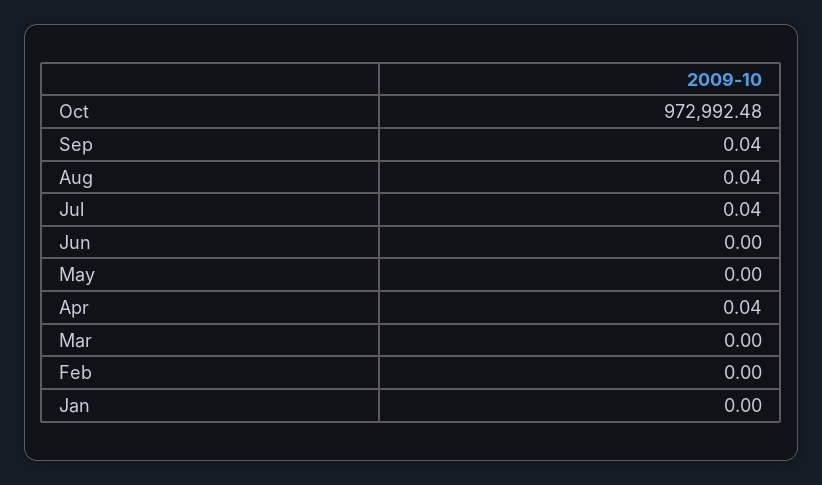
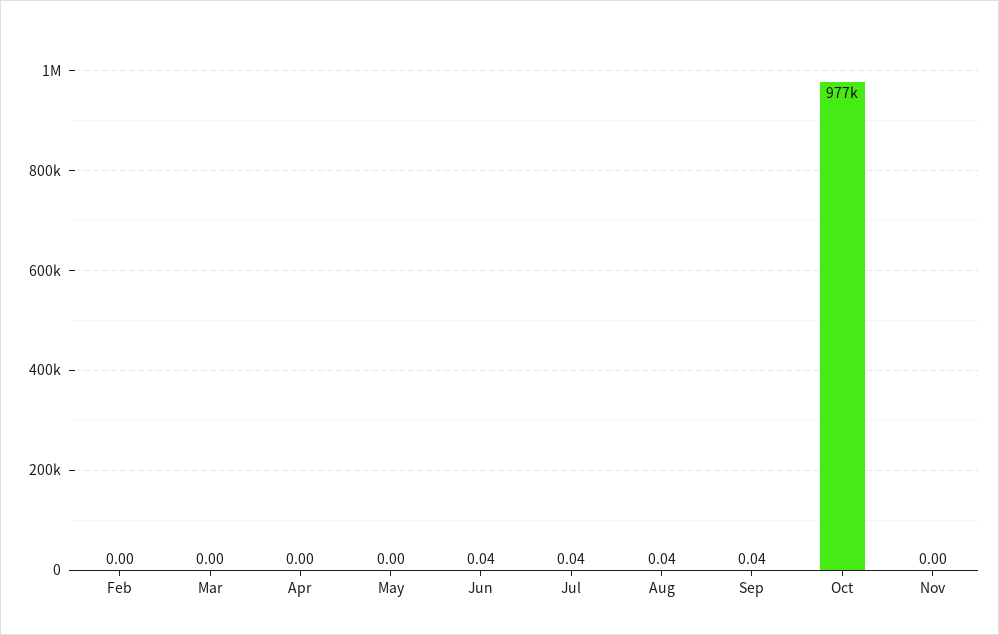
Oct: 972992.48 -> 977000
Jun: 0 -> 0.04
Apr: 0.04 -> 0
Jan: 0 -> none
Nov: none -> 0

